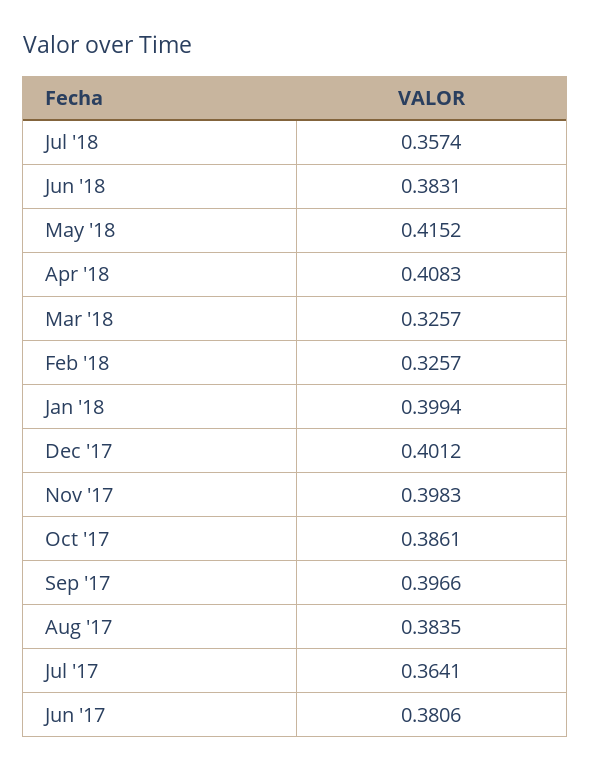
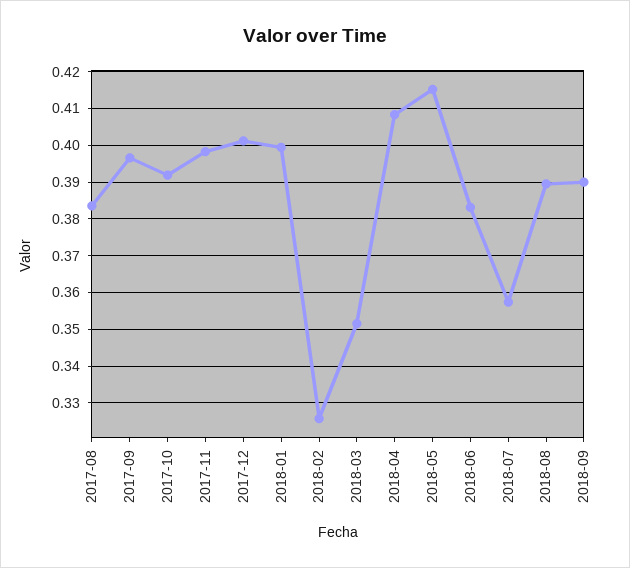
Mar '18: 0.3257 -> 0.352
Oct '17: 0.3861 -> 0.392
Jul '17: 0.3641 -> none
Jun '17: 0.3806 -> none
2018-08: none -> 0.39
2018-09: none -> 0.39

